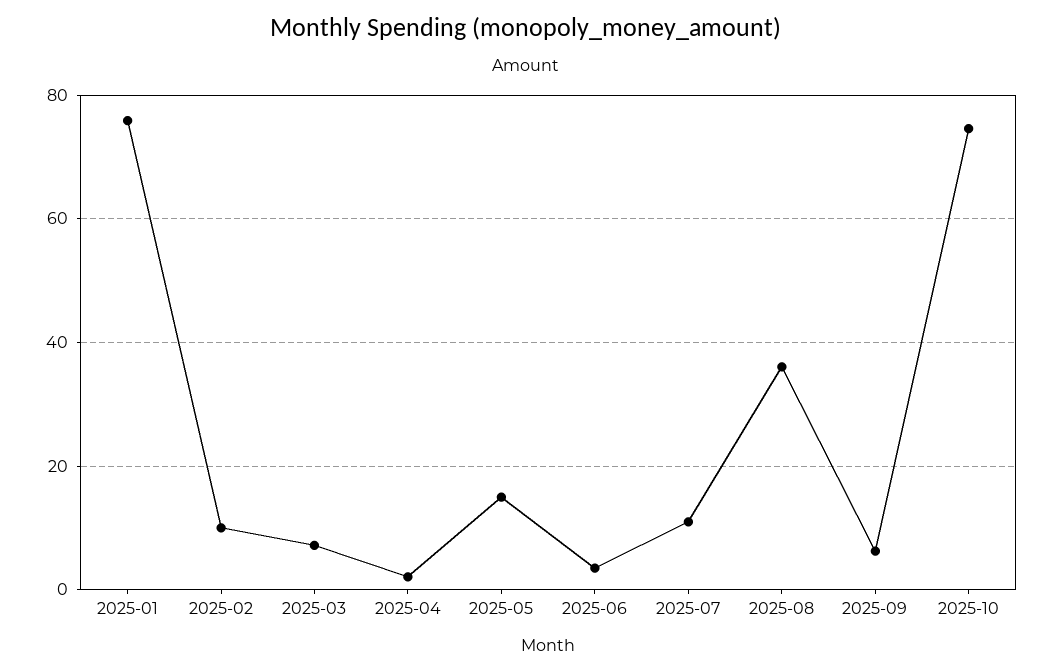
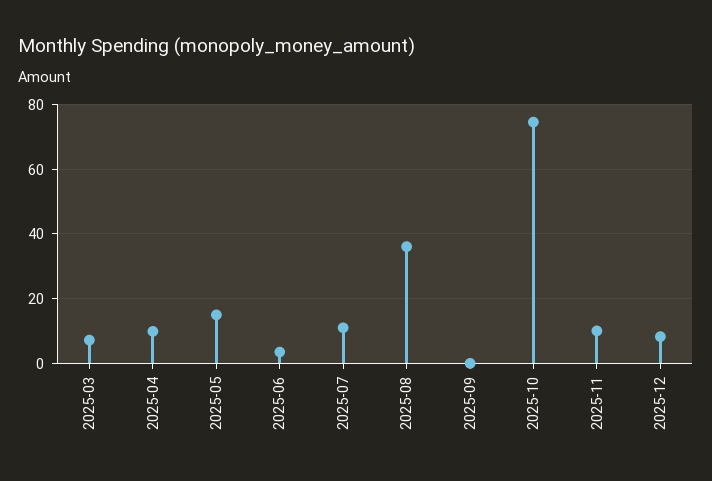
2025-01: 76 -> none
2025-02: 10 -> none
2025-04: 2 -> 10
2025-09: 6 -> 0
2025-11: none -> 10
2025-12: none -> 8

